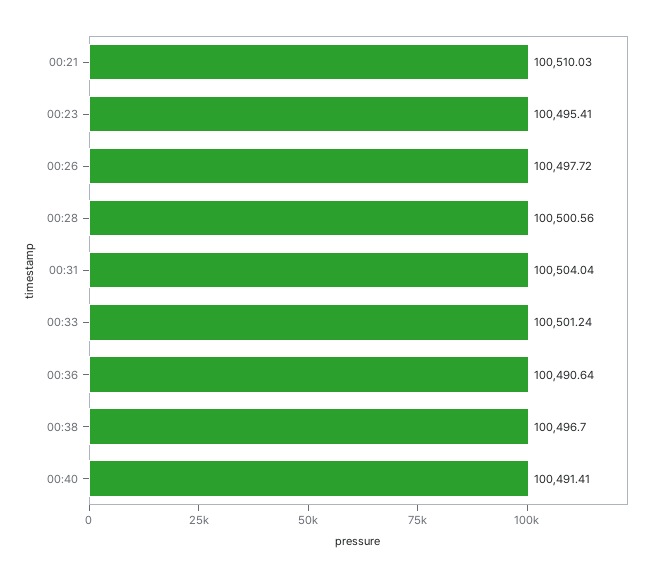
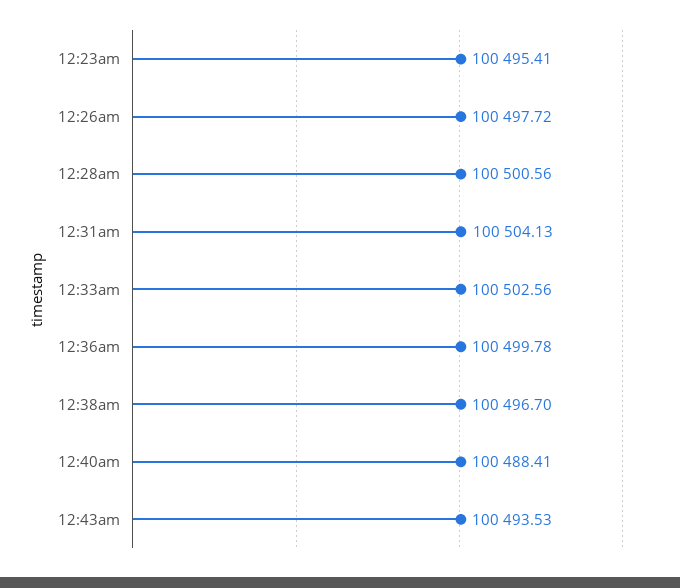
00:21: 100510.03 -> none
00:31: 100504.04 -> 100504.13
00:33: 100501.24 -> 100502.56
00:36: 100490.64 -> 100499.78
00:40: 100491.41 -> 100488.41
12:43am: none -> 100493.53

